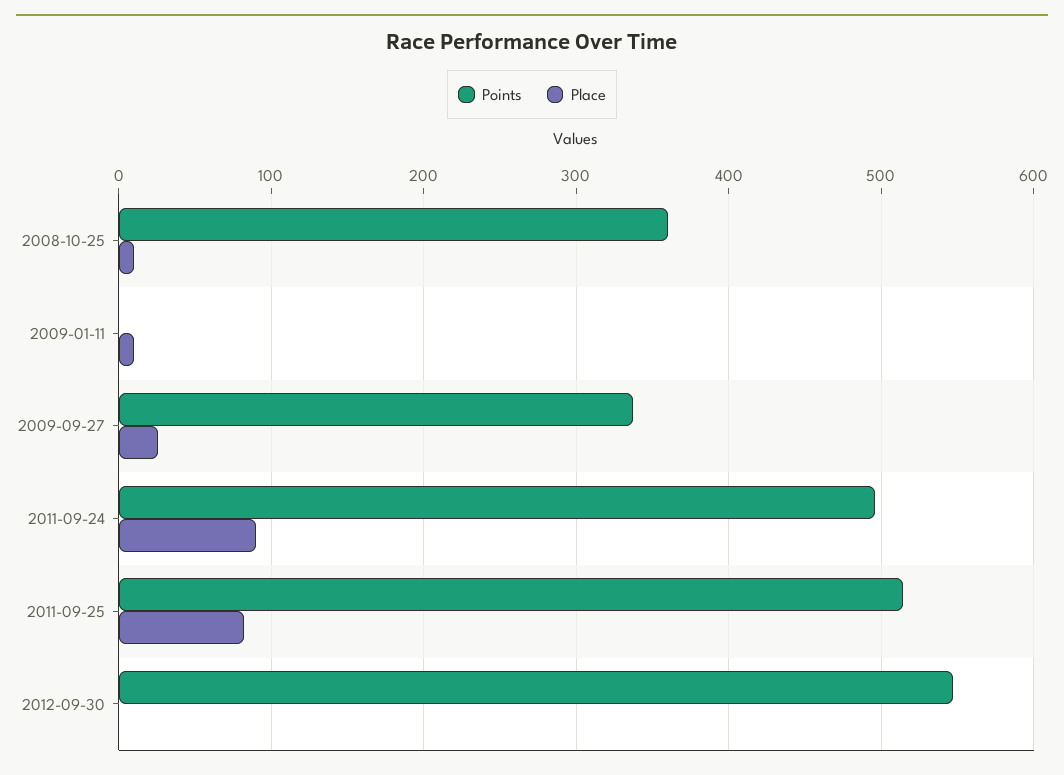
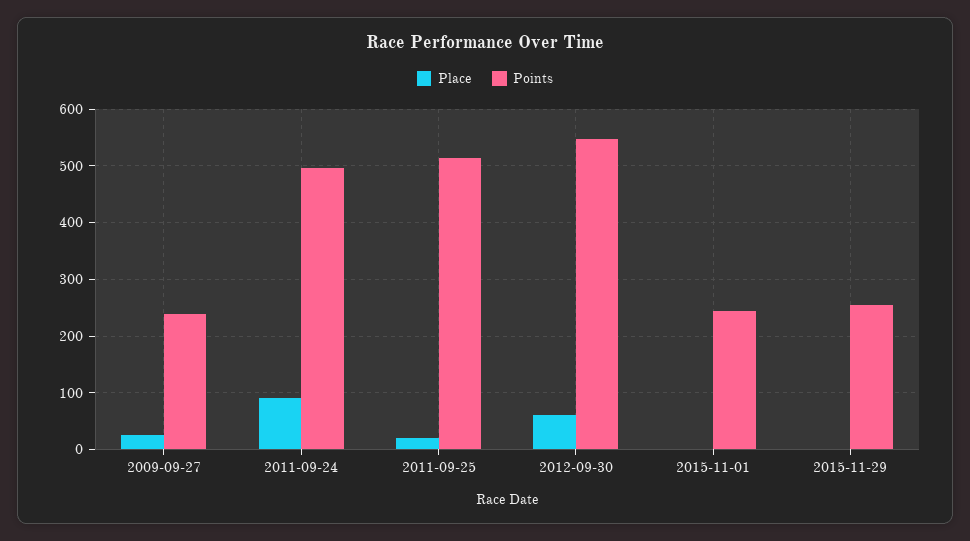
Points, 2008-10-25: 360 -> none
Place, 2008-10-25: 10 -> none
Points, 2009-01-11: 0 -> none
Place, 2009-01-11: 10 -> none
Points, 2009-09-27: 340 -> 240
Place, 2011-09-25: 80 -> 20
Place, 2012-09-30: 0 -> 60
Place, 2015-11-01: none -> 0
Points, 2015-11-01: none -> 240
Place, 2015-11-29: none -> 0
Points, 2015-11-29: none -> 260

